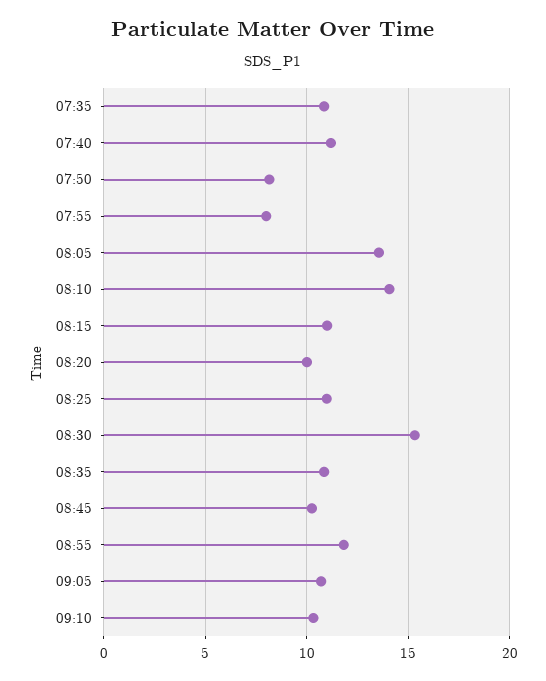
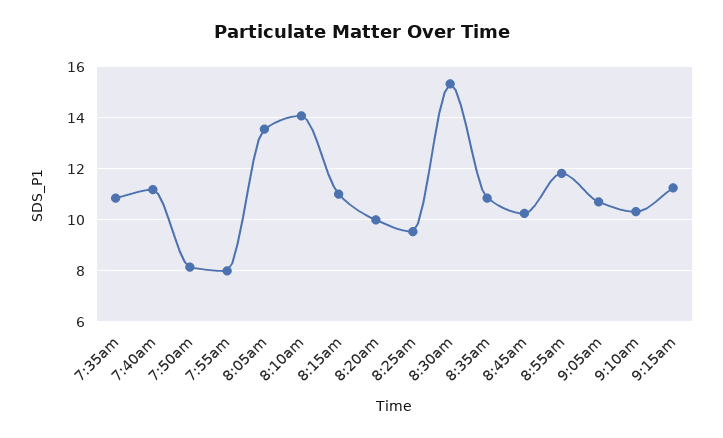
08:25: 11 -> 9.5
9:15am: none -> 11.25

